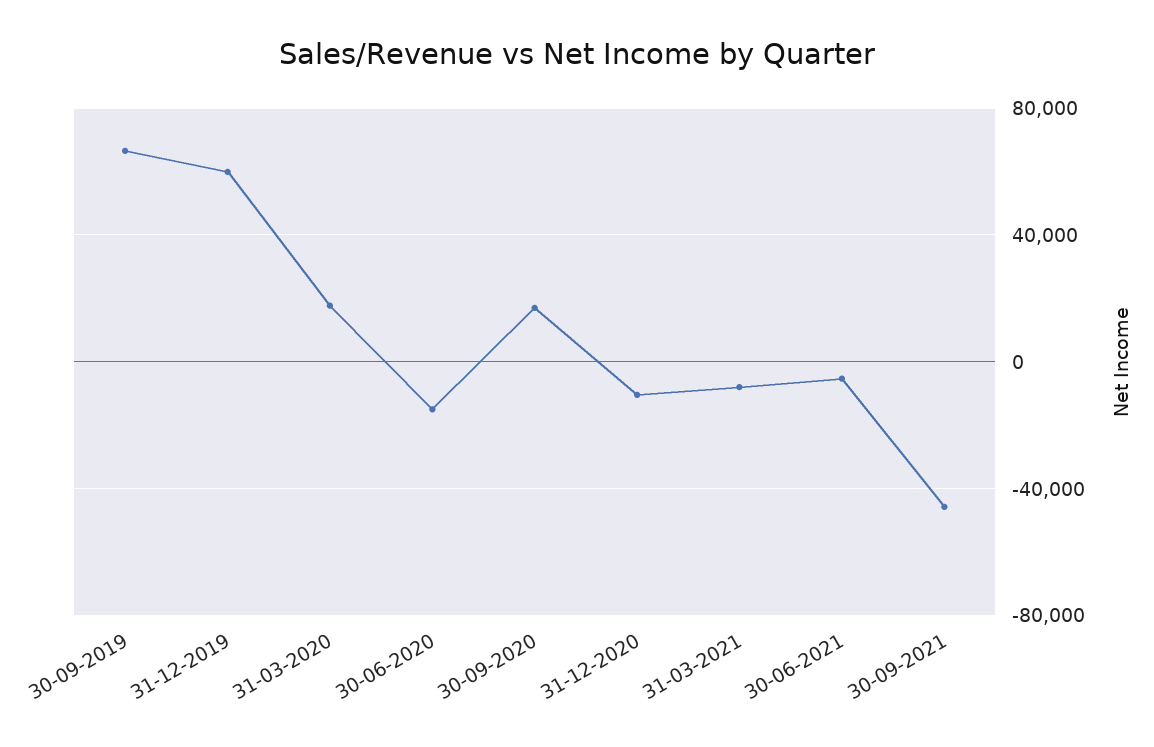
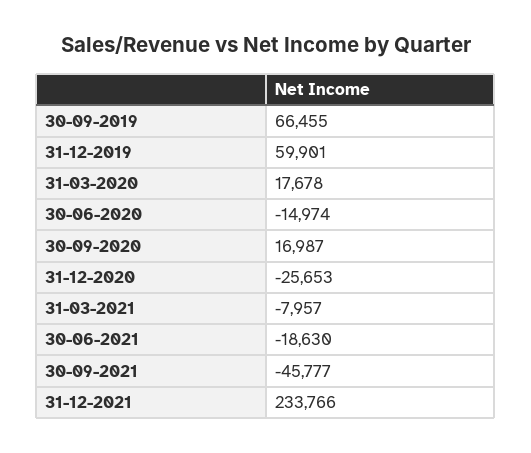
31-12-2020: -10000 -> -25653
30-06-2021: -5000 -> -18630
31-12-2021: none -> 233766

